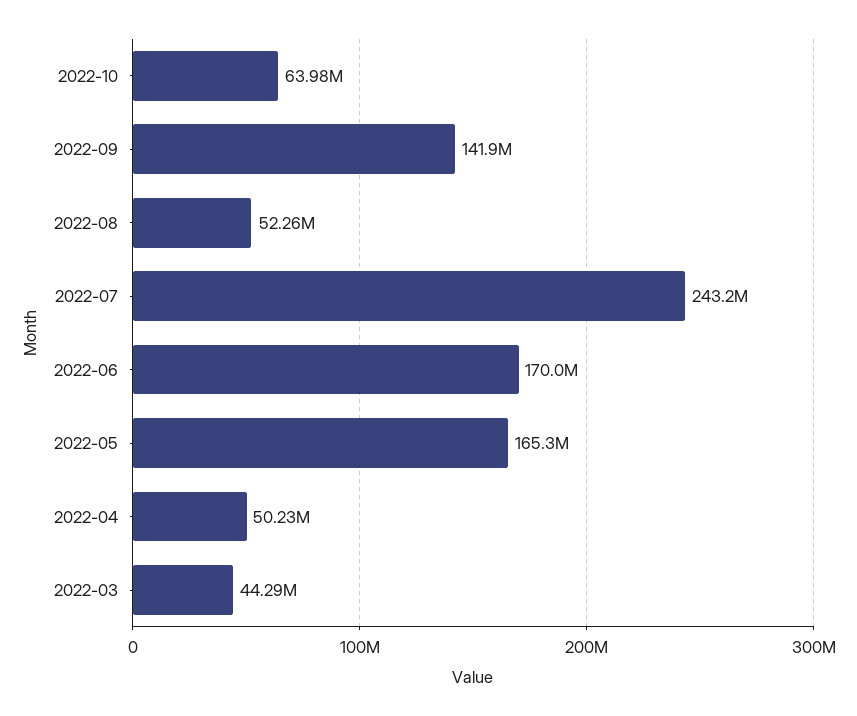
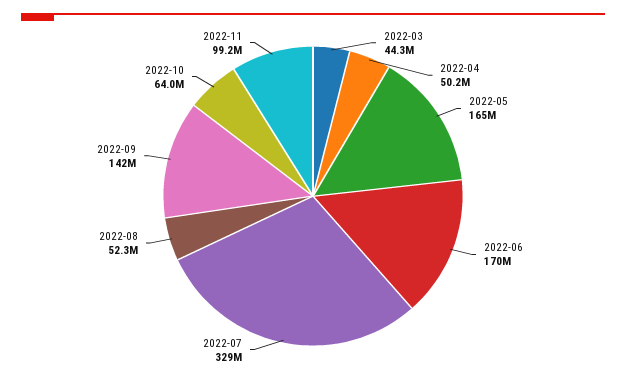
2022-07: 243200000 -> 329000000
2022-11: none -> 99200000

